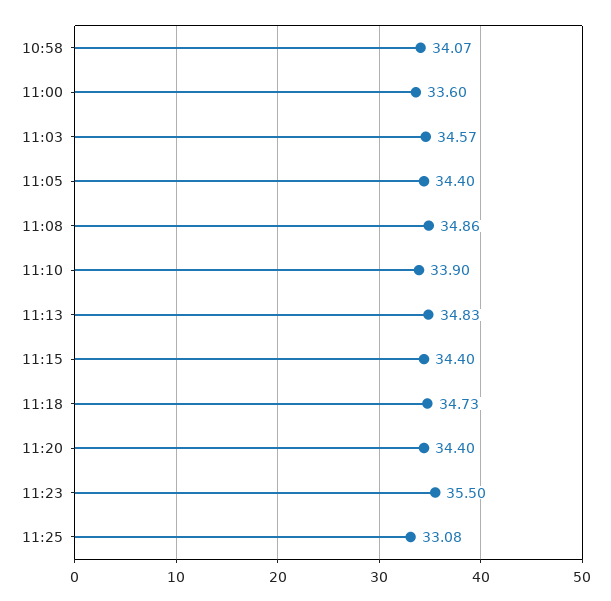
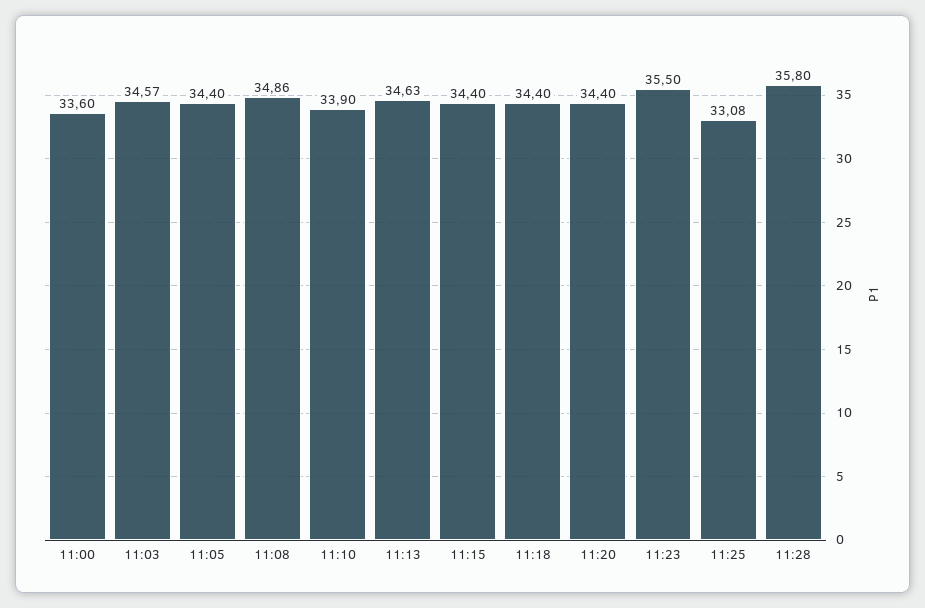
10:58: 34.07 -> none
11:13: 34.83 -> 34.63
11:18: 34.73 -> 34.4
11:28: none -> 35.8

